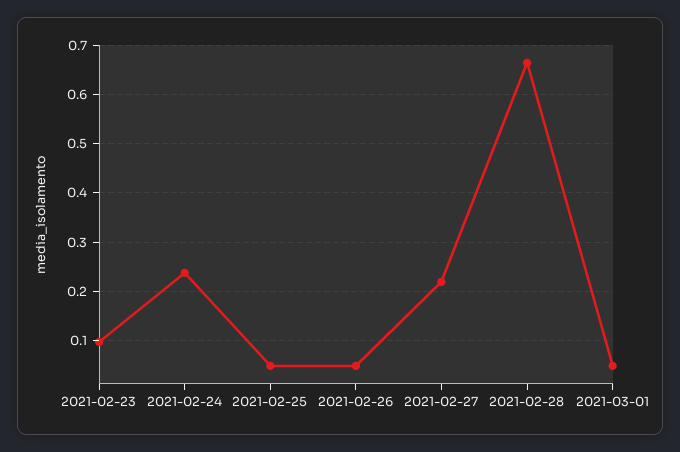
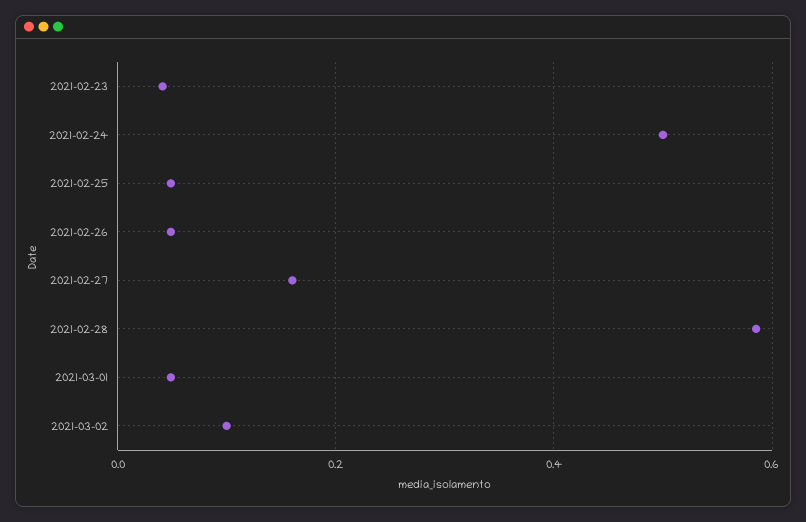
2021-02-23: 0.1 -> 0.04
2021-02-24: 0.24 -> 0.5
2021-02-27: 0.22 -> 0.16
2021-02-28: 0.66 -> 0.58
2021-03-02: none -> 0.1

